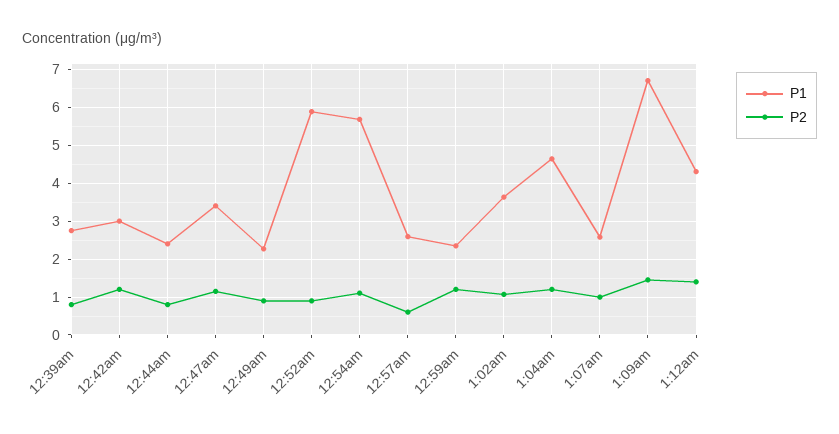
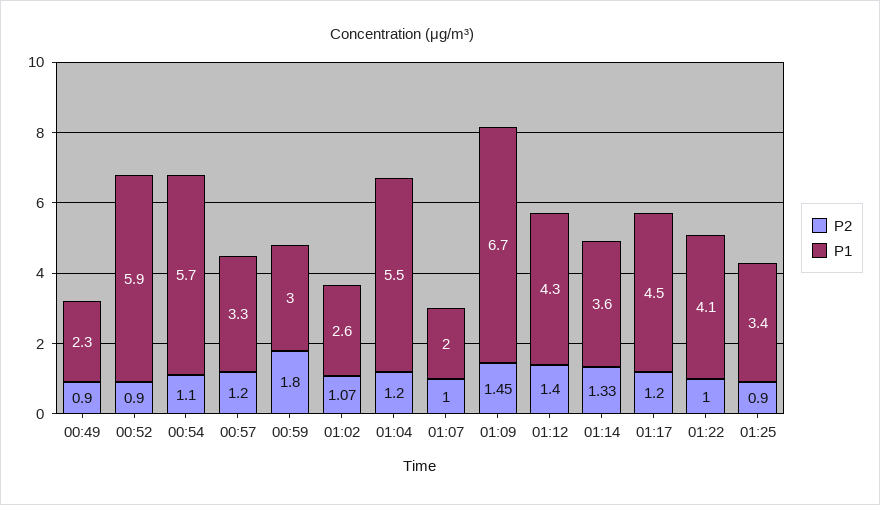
P1, 12:39am: 2.8 -> none
P2, 12:39am: 0.8 -> none
P1, 12:42am: 3 -> none
P2, 12:42am: 1.2 -> none
P1, 12:44am: 2.4 -> none
P2, 12:44am: 0.8 -> none
P1, 12:47am: 3.4 -> none
P2, 12:47am: 1.2 -> none
P1, 12:57am: 2.6 -> 3.3
P2, 12:57am: 0.6 -> 1.2
P1, 12:59am: 2.4 -> 3
P2, 12:59am: 1.2 -> 1.8
P1, 1:02am: 3.6 -> 2.6
P1, 1:04am: 4.6 -> 5.5
P1, 1:07am: 2.6 -> 2
P2, 01:14: none -> 1.33
P1, 01:14: none -> 3.6
P2, 01:17: none -> 1.2
P1, 01:17: none -> 4.5
P2, 01:22: none -> 1
P1, 01:22: none -> 4.1
P2, 01:25: none -> 0.9
P1, 01:25: none -> 3.4

